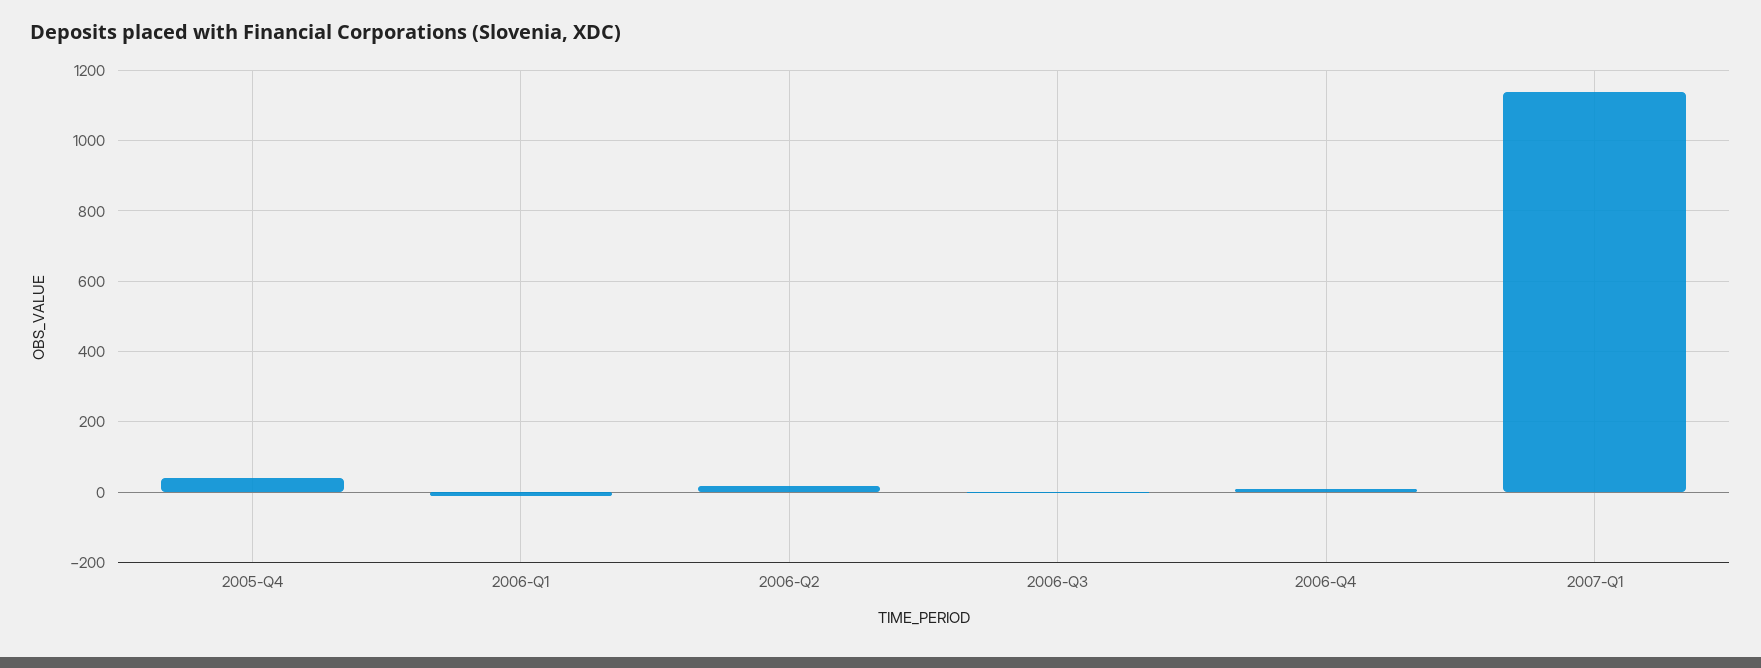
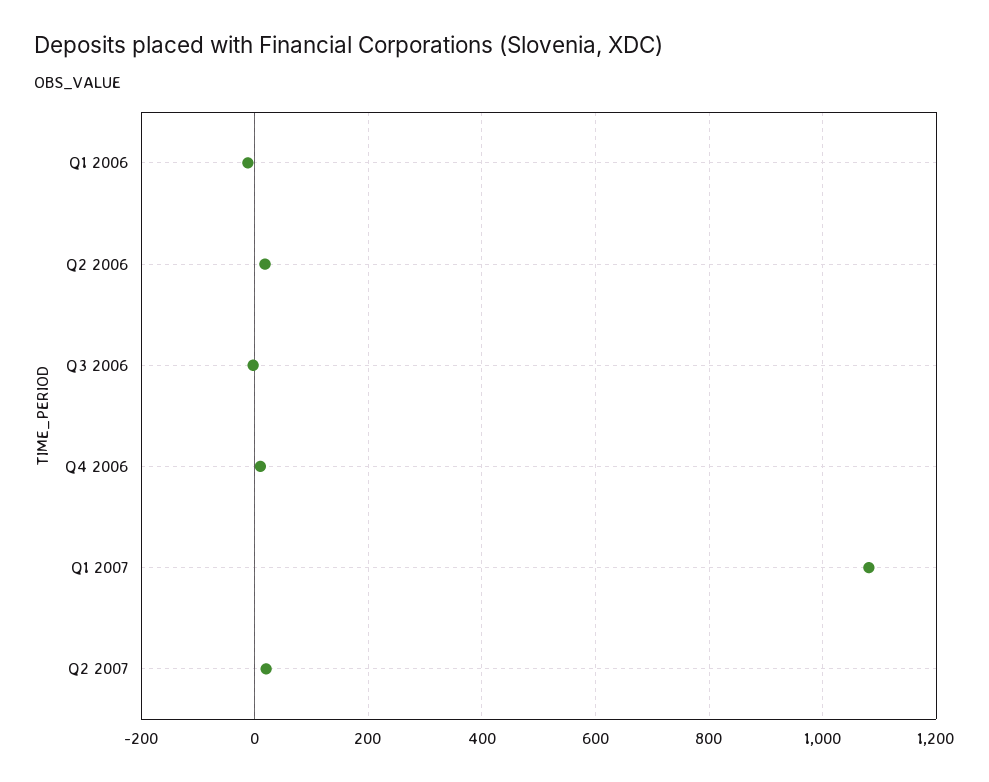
2005-Q4: 40 -> none
2007-Q1: 1140 -> 1080
Q2 2007: none -> 20

